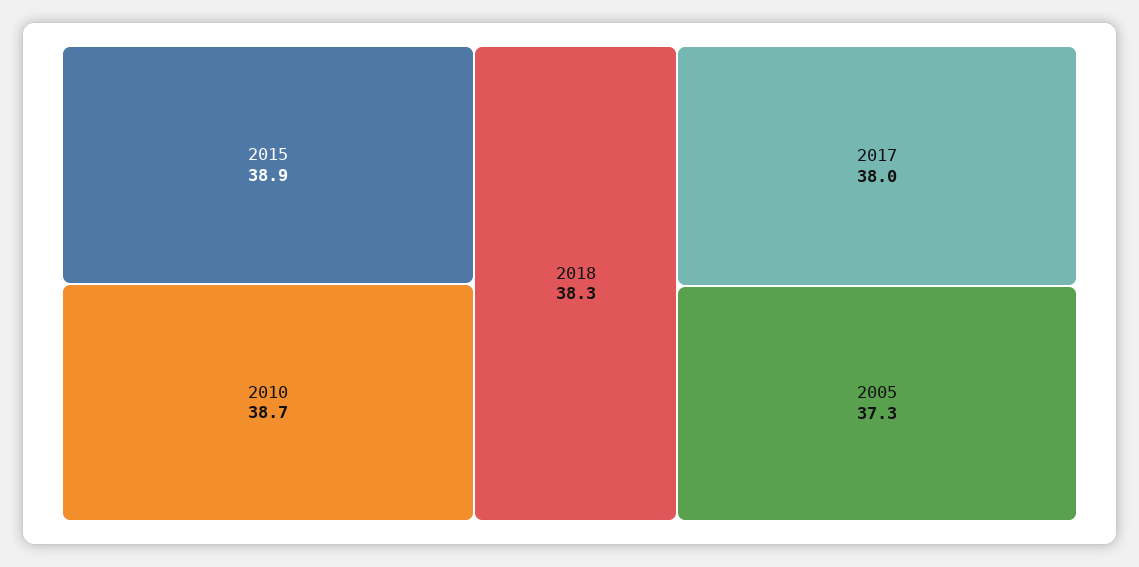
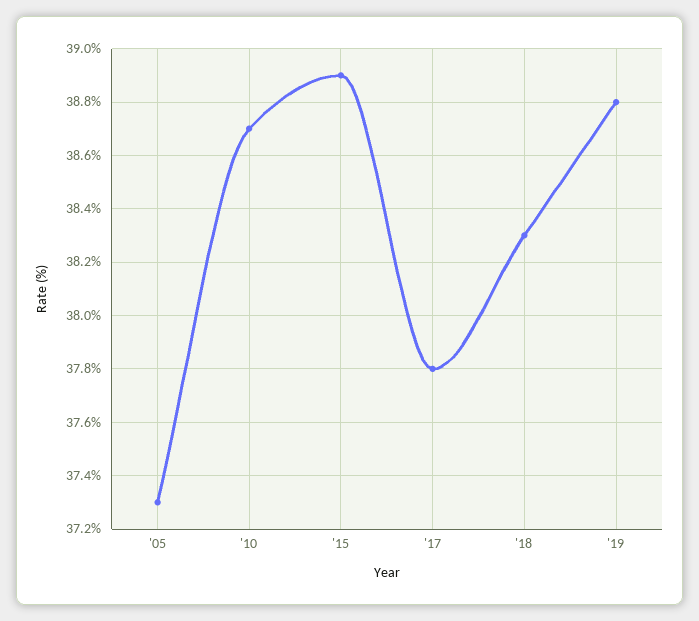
2017: 38 -> 37.8
'19: none -> 38.8

